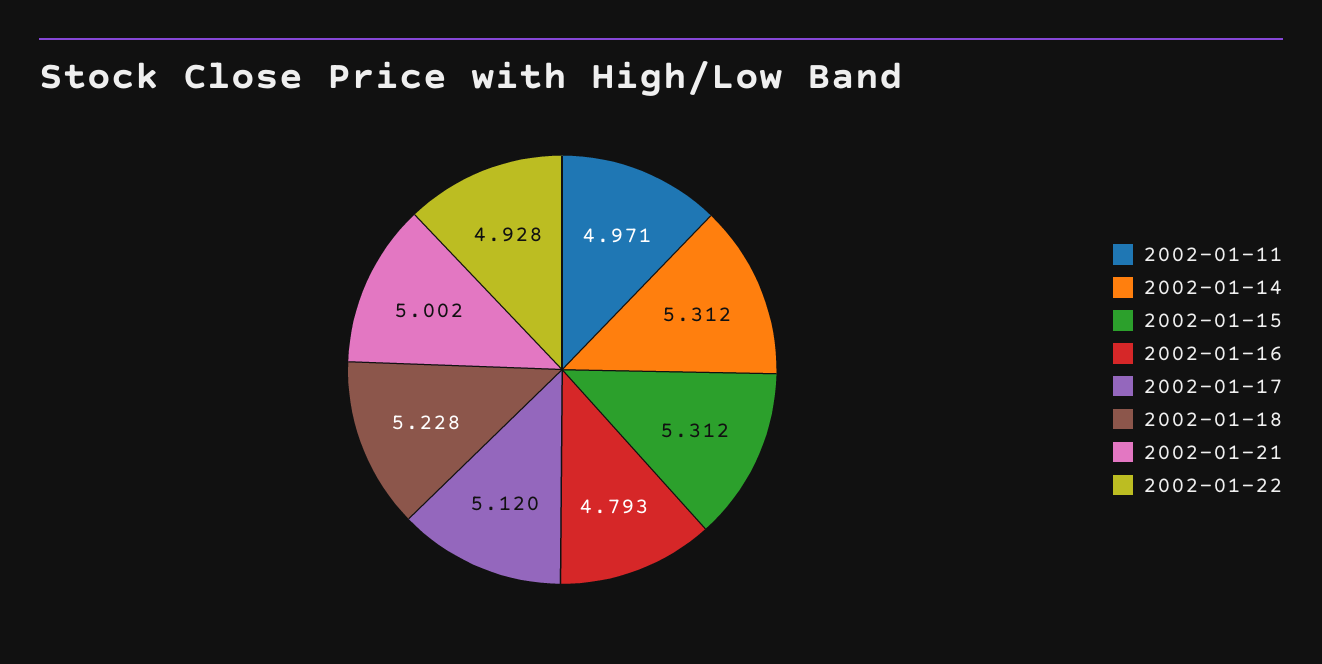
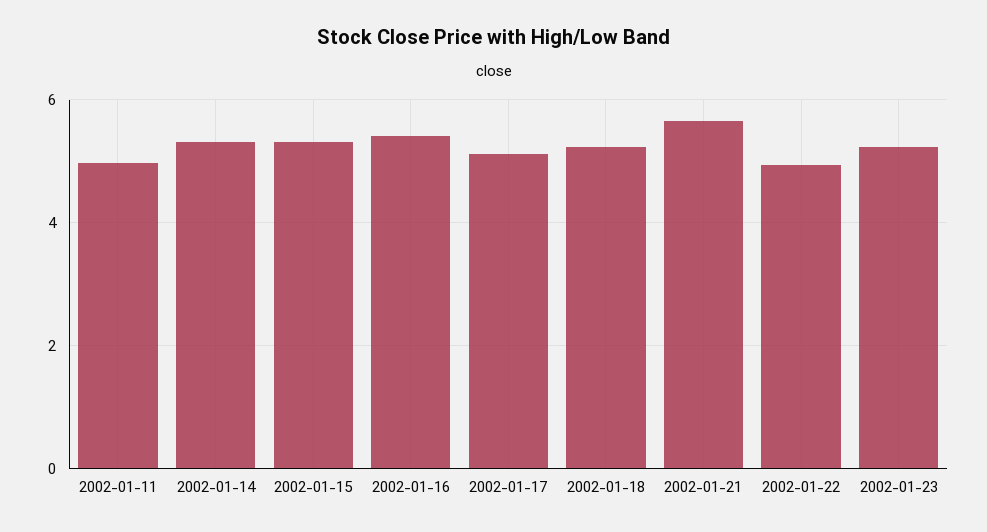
2002-01-16: 4.793 -> 5.4
2002-01-21: 5.002 -> 5.6
2002-01-23: none -> 5.2

